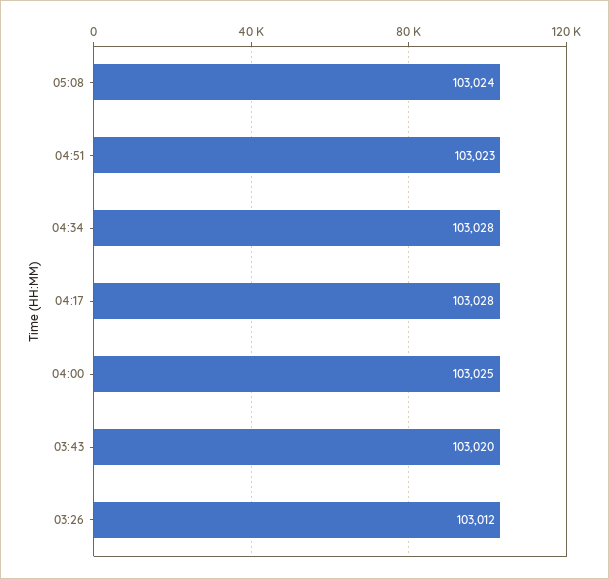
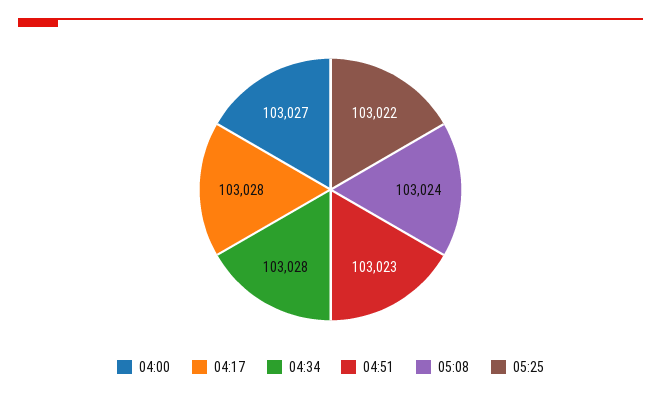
04:00: 103025 -> 103027
03:43: 103020 -> none
03:26: 103012 -> none
05:25: none -> 103022

